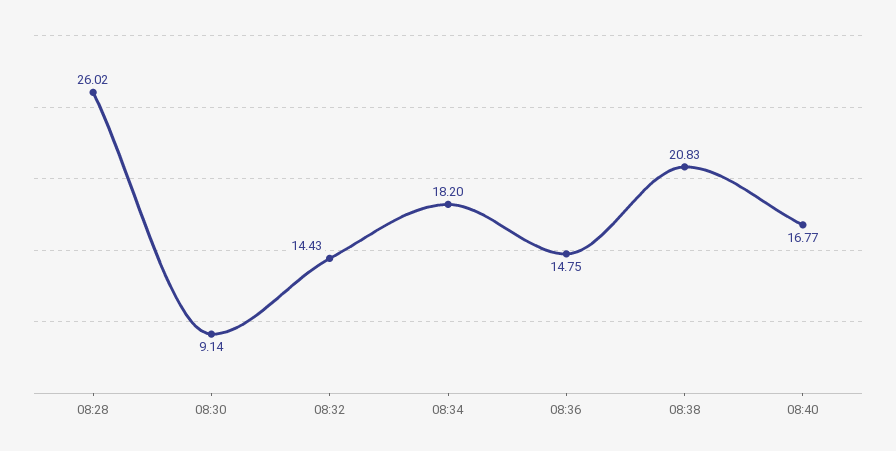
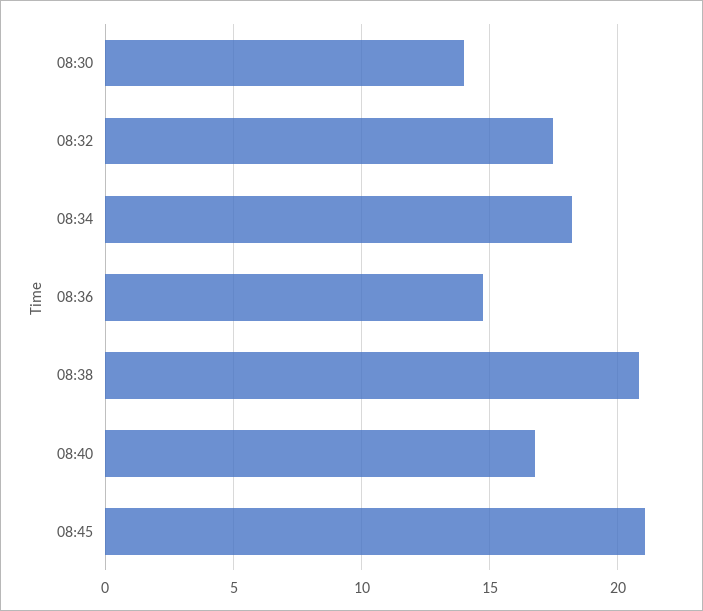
08:28: 26.02 -> none
08:30: 9.14 -> 14
08:32: 14.43 -> 17.5
08:45: none -> 21

